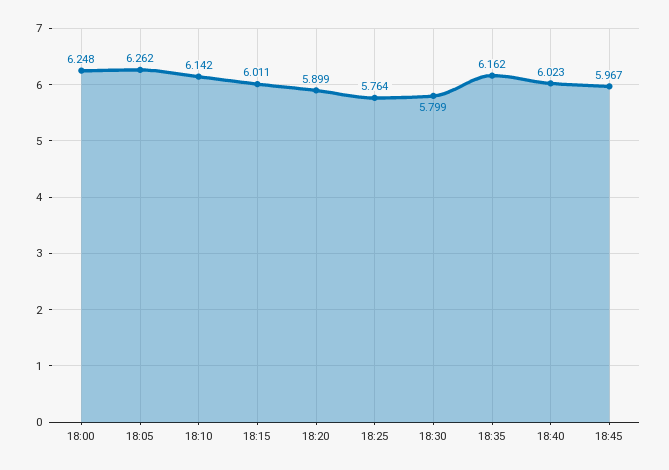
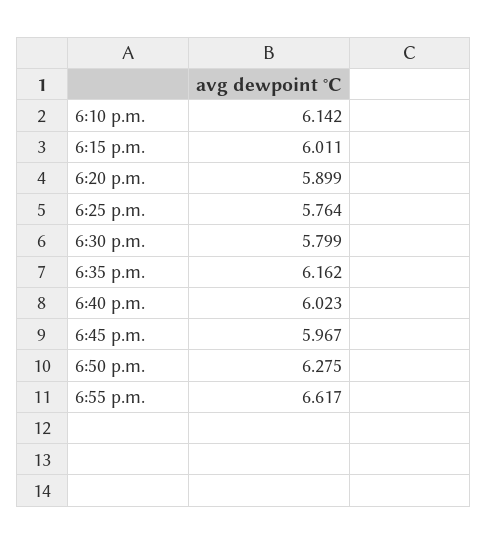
18:00: 6.248 -> none
18:05: 6.262 -> none
6:50 p.m.: none -> 6.275
6:55 p.m.: none -> 6.617

